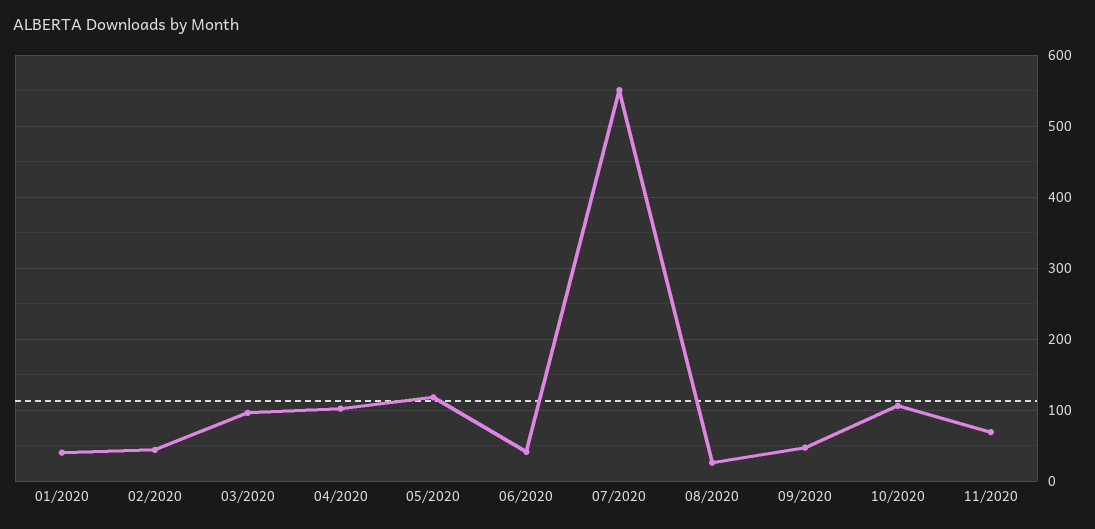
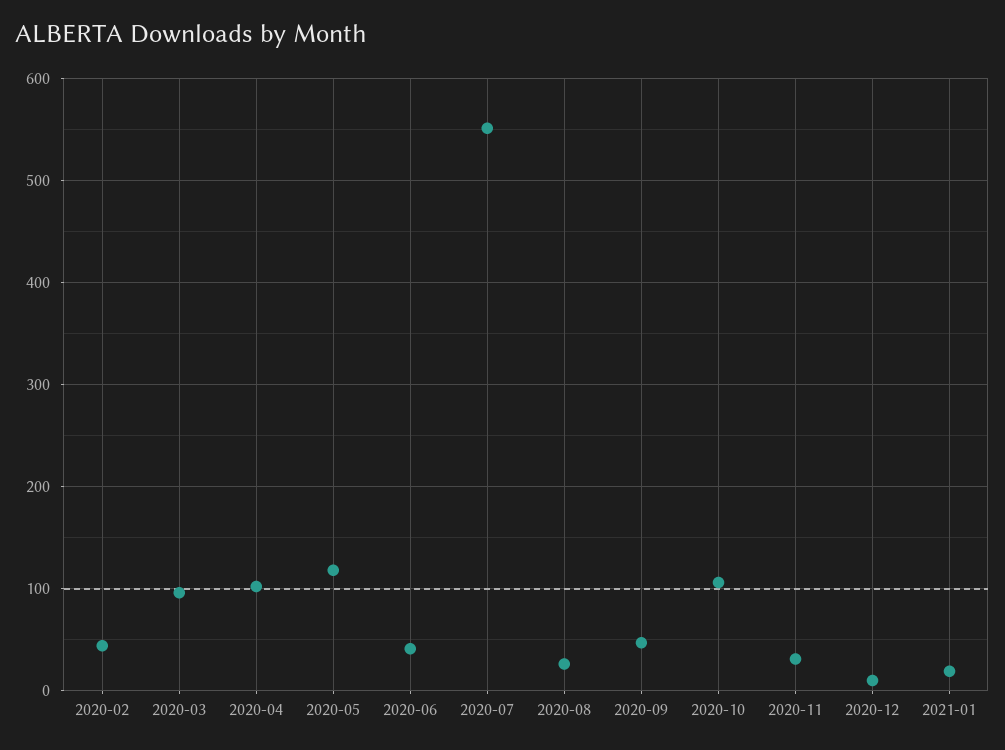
01/2020: 40 -> none
11/2020: 70 -> 30
2020-12: none -> 10
2021-01: none -> 20

